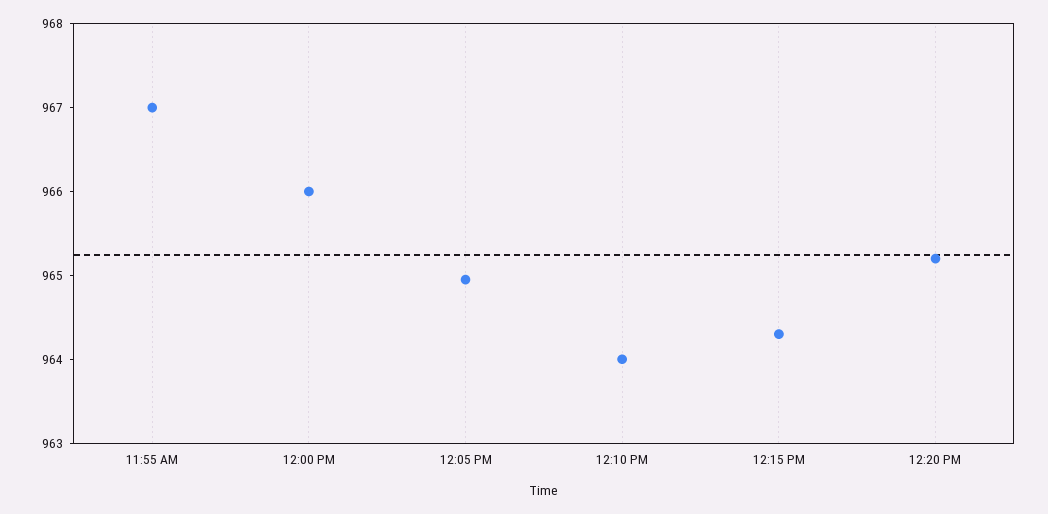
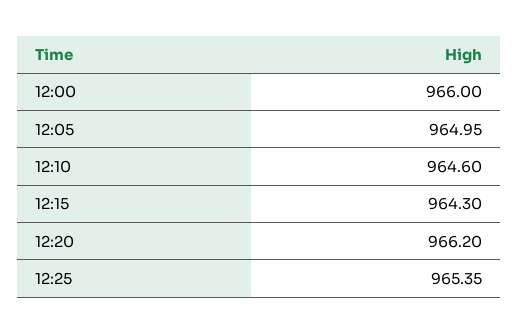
11:55 AM: 967 -> none
12:10 PM: 964 -> 964.6
12:20 PM: 965.2 -> 966.2
12:25: none -> 965.35

